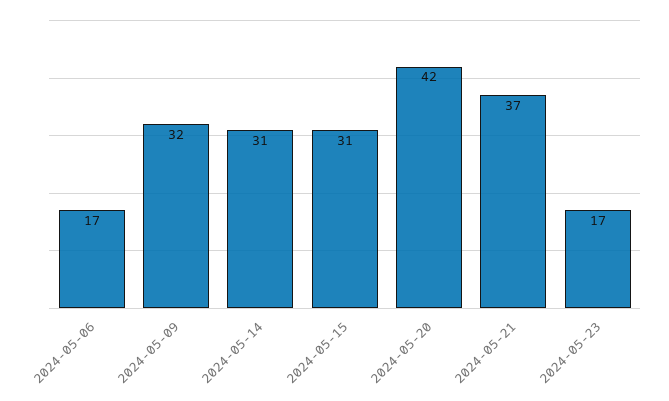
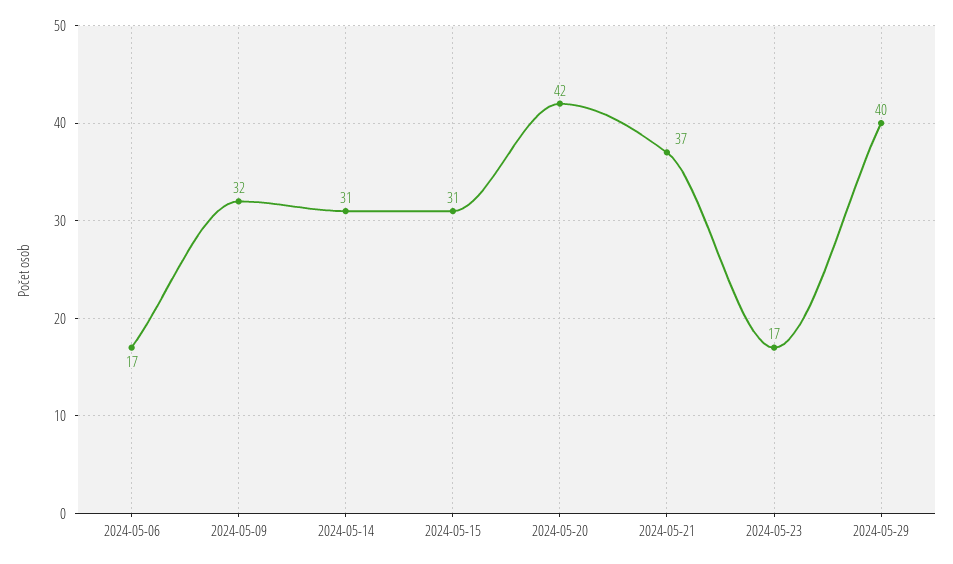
2024-05-29: none -> 40

